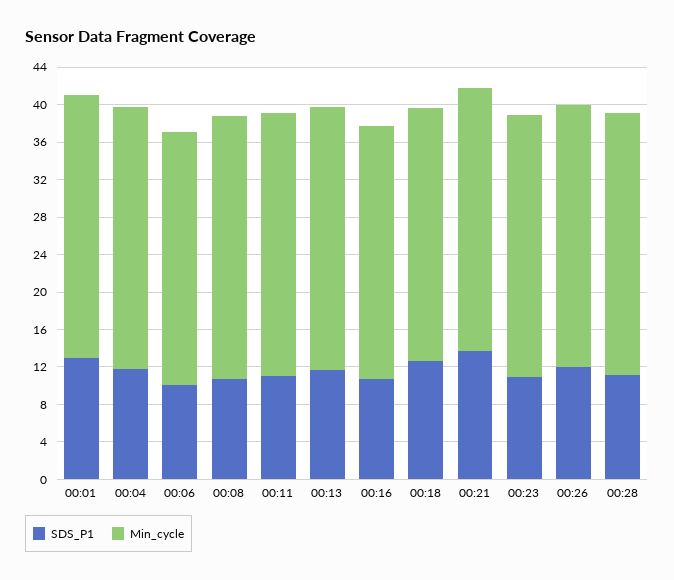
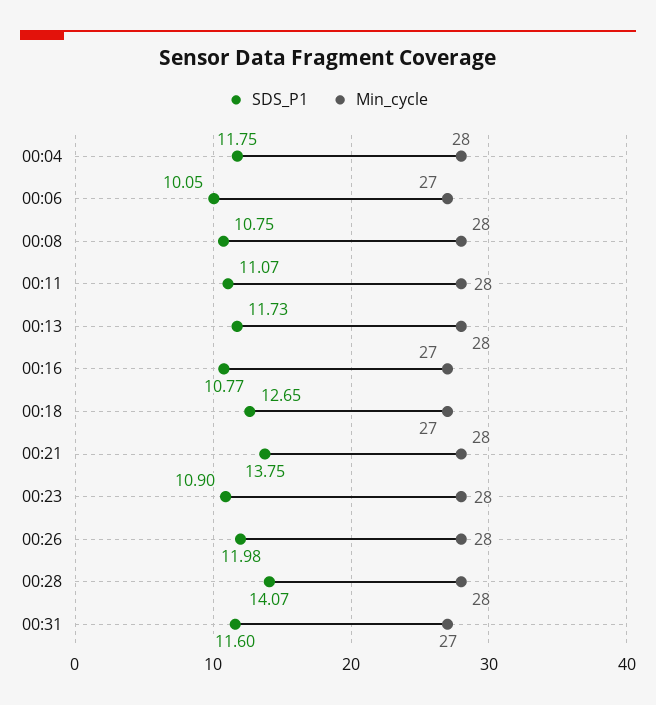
SDS_P1, 00:01: 13 -> none
Min_cycle, 00:01: 28 -> none
SDS_P1, 00:28: 11 -> 14.07
SDS_P1, 00:31: none -> 11.6
Min_cycle, 00:31: none -> 27

